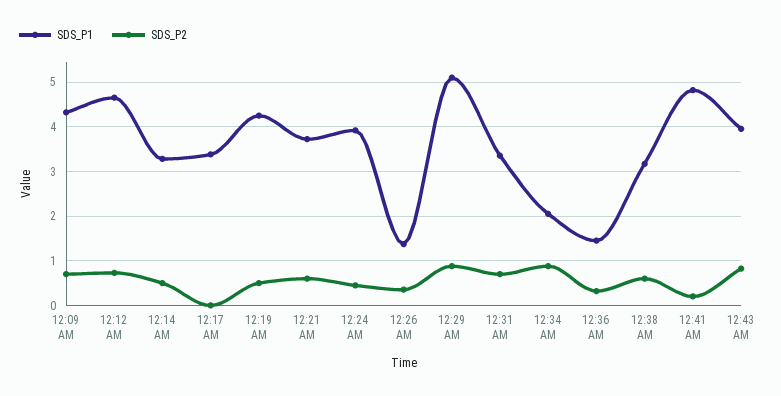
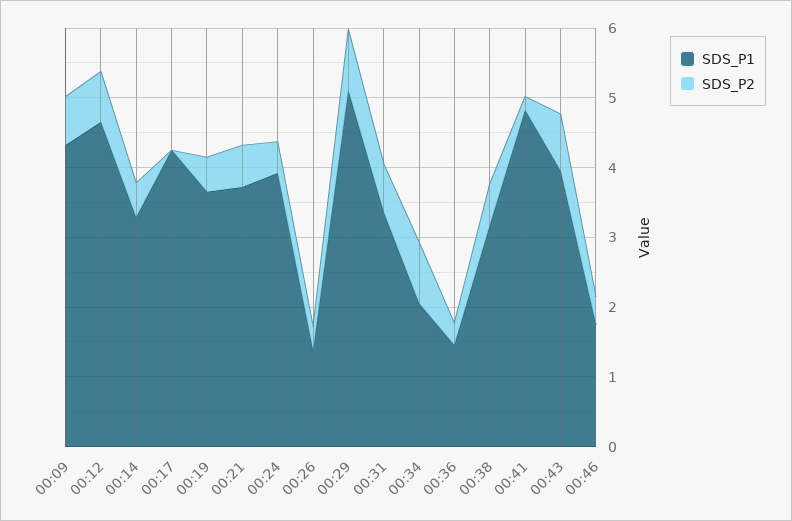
SDS_P1, 12:17 AM: 3.4 -> 4.2
SDS_P1, 12:19 AM: 4.2 -> 3.6
SDS_P1, 00:46: none -> 1.8
SDS_P2, 00:46: none -> 0.4

